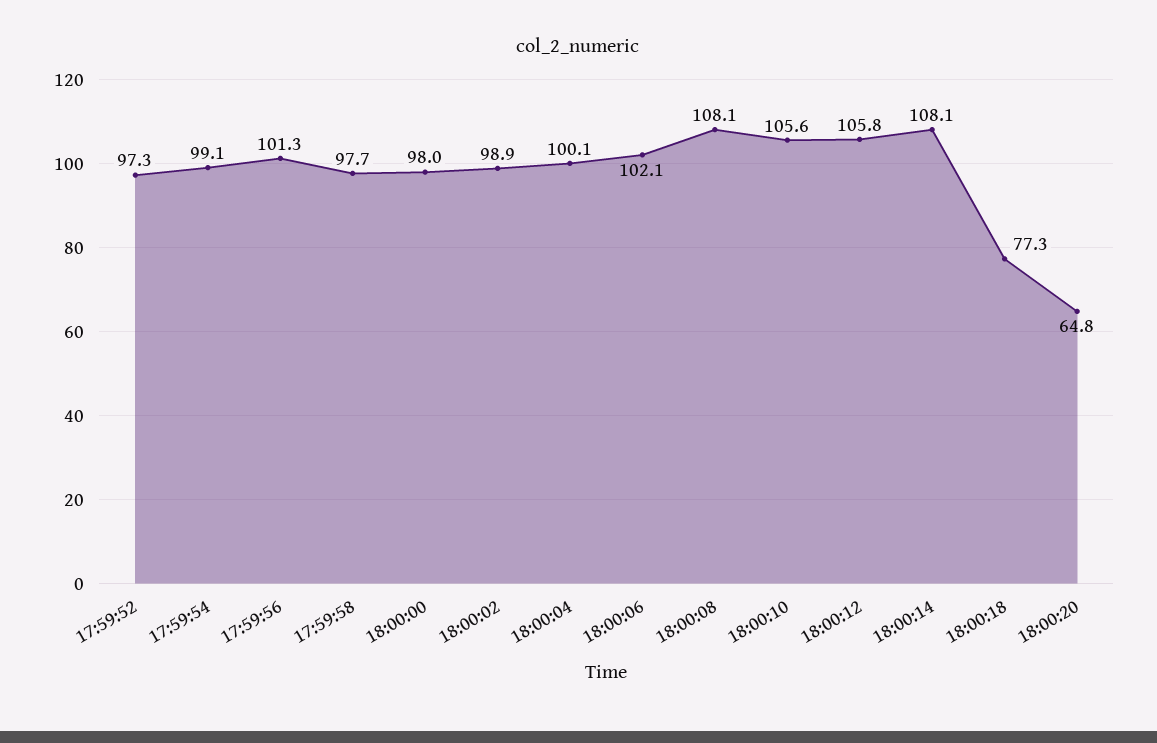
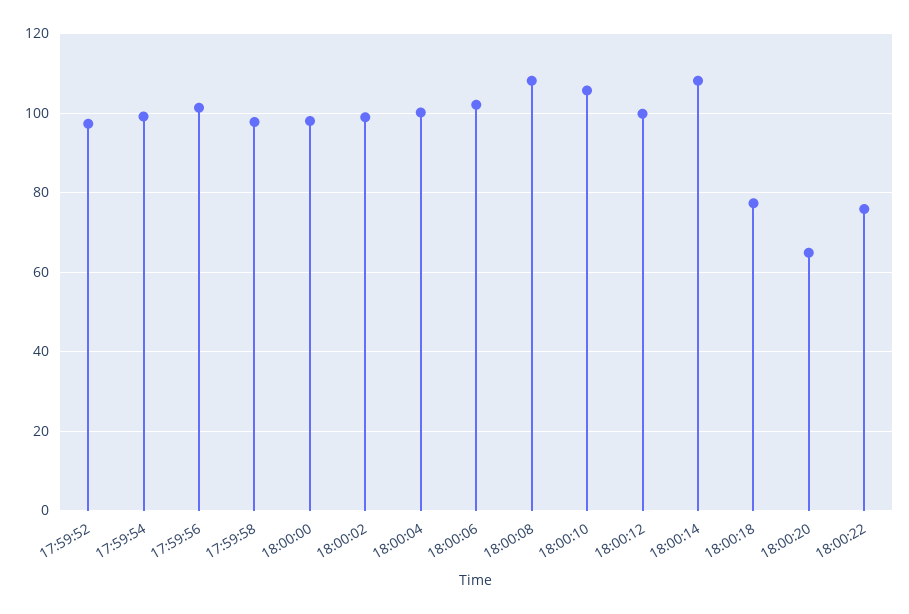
18:00:12: 105.8 -> 100
18:00:22: none -> 76

